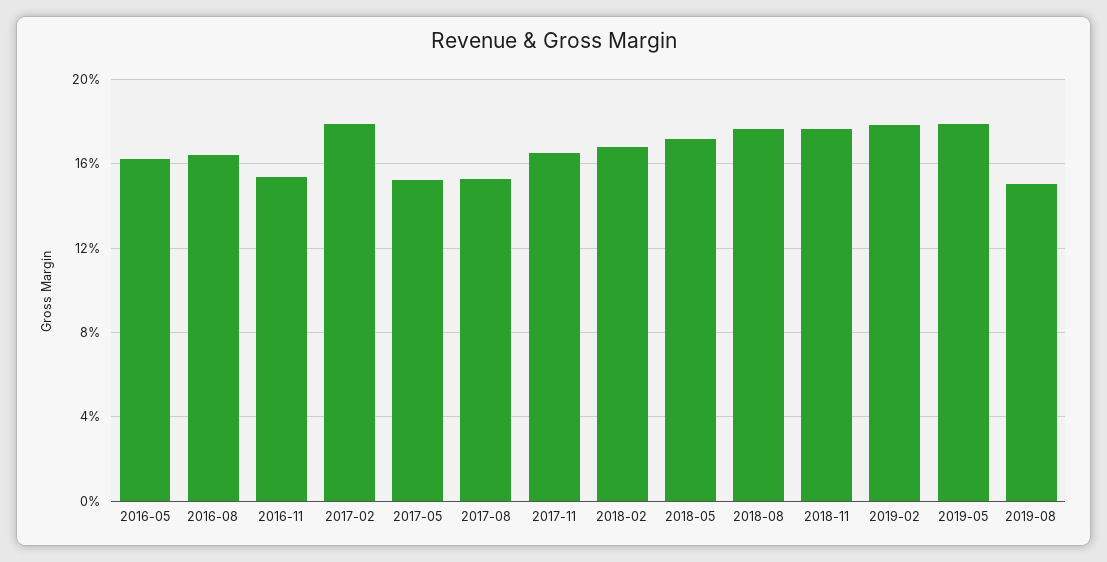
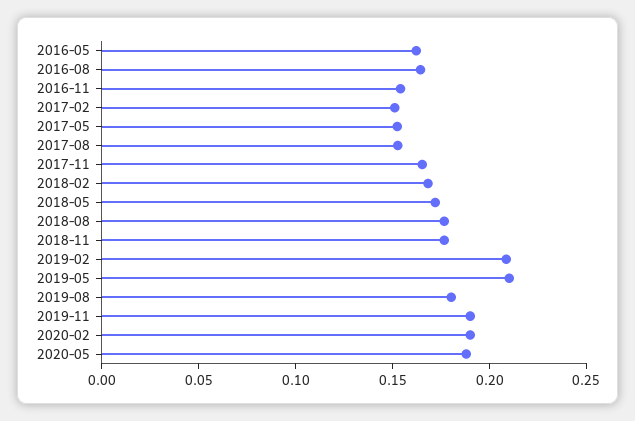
2017-02: 0.18 -> 0.15
2019-02: 0.18 -> 0.21
2019-05: 0.18 -> 0.21
2019-08: 0.15 -> 0.18
2019-11: none -> 0.19
2020-02: none -> 0.19
2020-05: none -> 0.19

